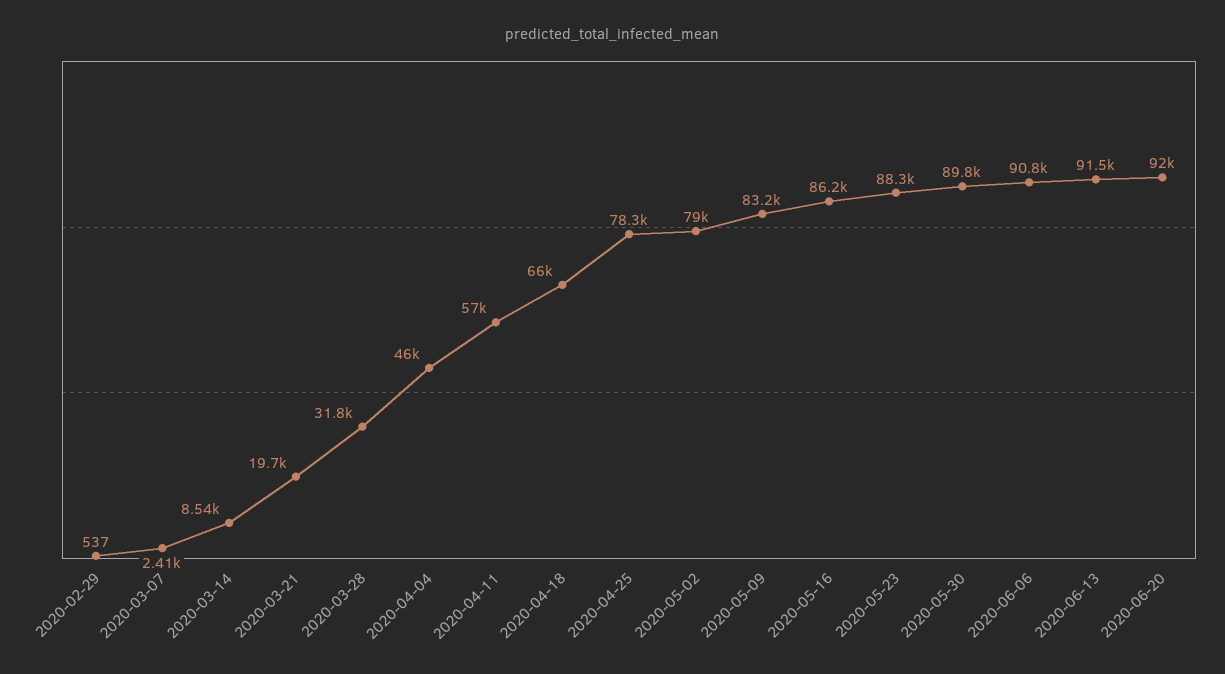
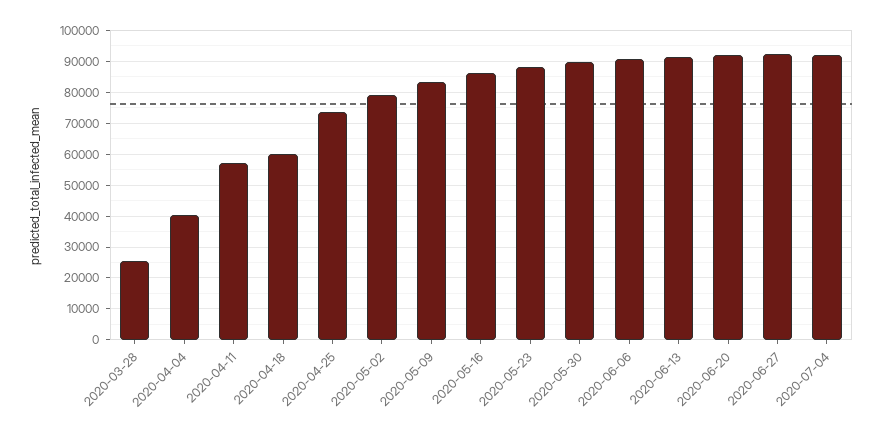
2020-02-29: 537 -> none
2020-03-07: 2410 -> none
2020-03-14: 8540 -> none
2020-03-21: 19700 -> none
2020-03-28: 31800 -> 26000
2020-04-04: 46000 -> 40000
2020-04-18: 66000 -> 60000
2020-04-25: 78300 -> 74000
2020-06-27: none -> 92000
2020-07-04: none -> 92000

